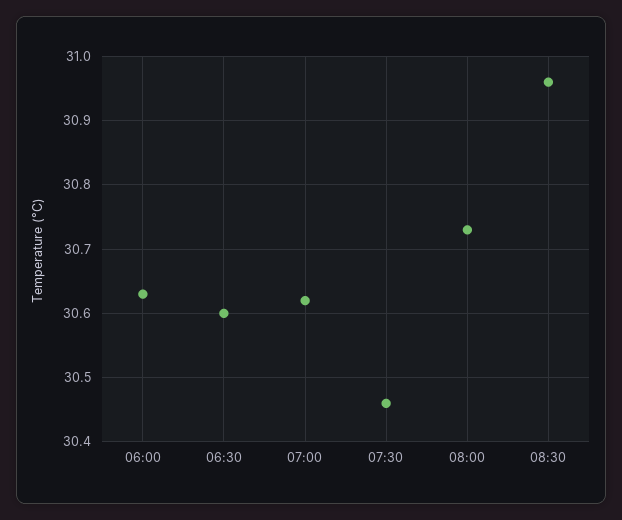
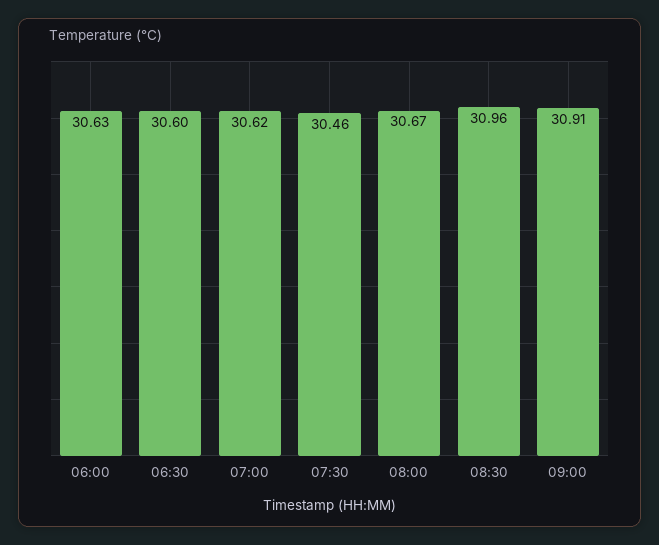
08:00: 30.73 -> 30.67
09:00: none -> 30.91

